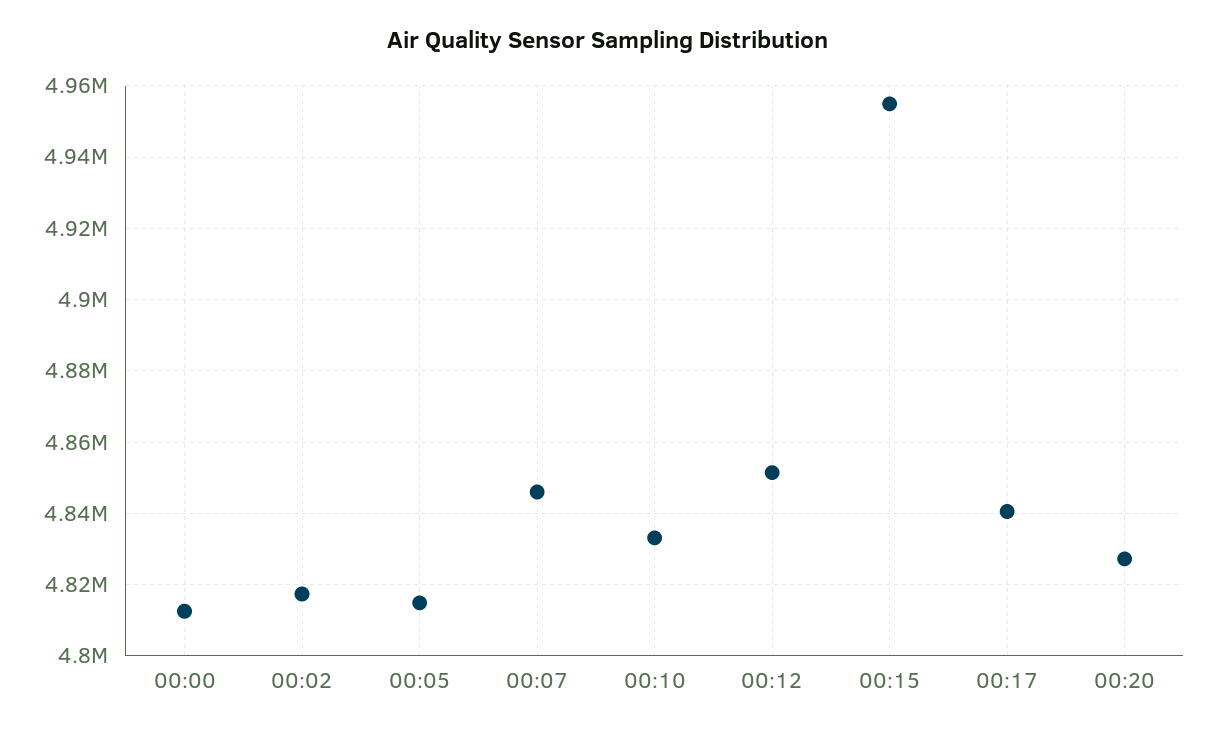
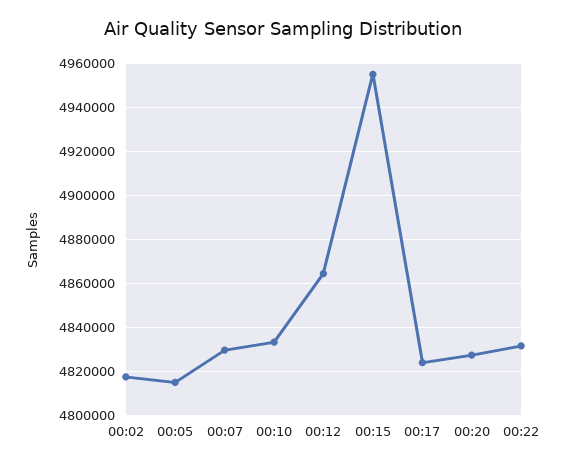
00:00: 4812000 -> none
00:07: 4846000 -> 4830000
00:12: 4852000 -> 4865000
00:17: 4840000 -> 4825000
00:22: none -> 4830000

